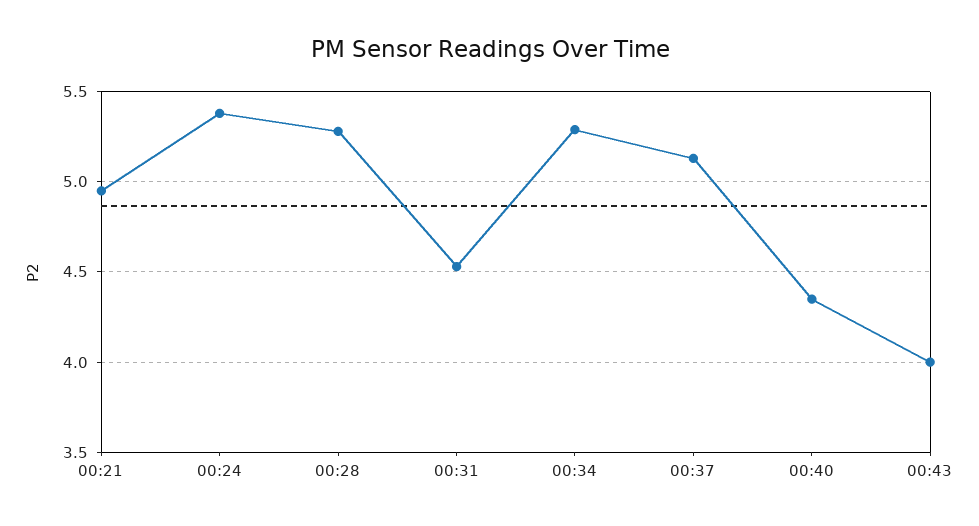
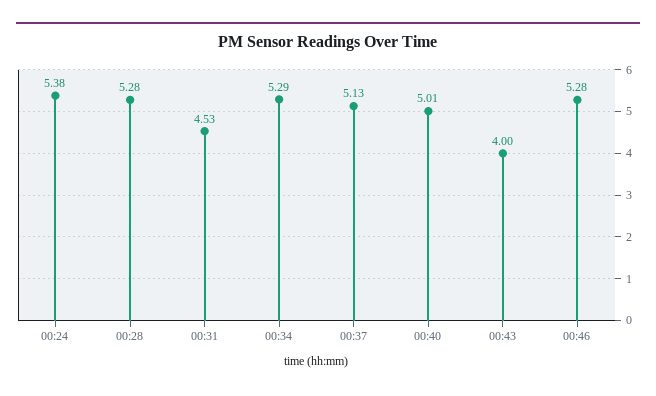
00:21: 4.95 -> none
00:40: 4.35 -> 5.01
00:46: none -> 5.28

